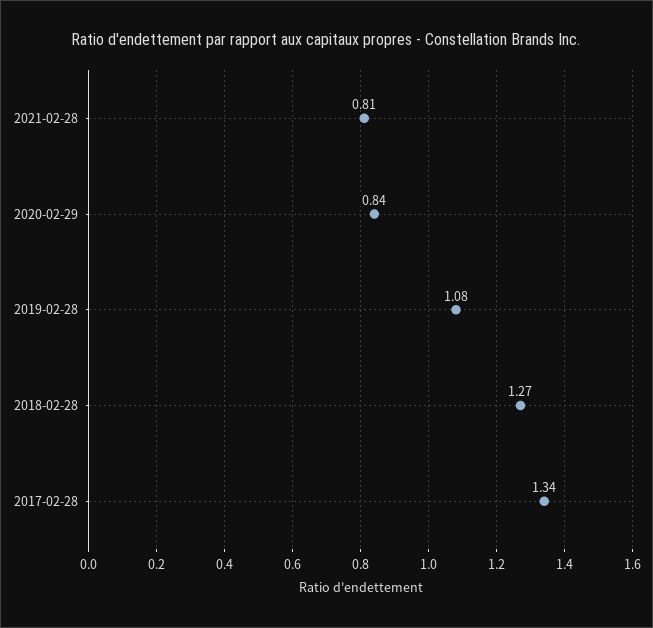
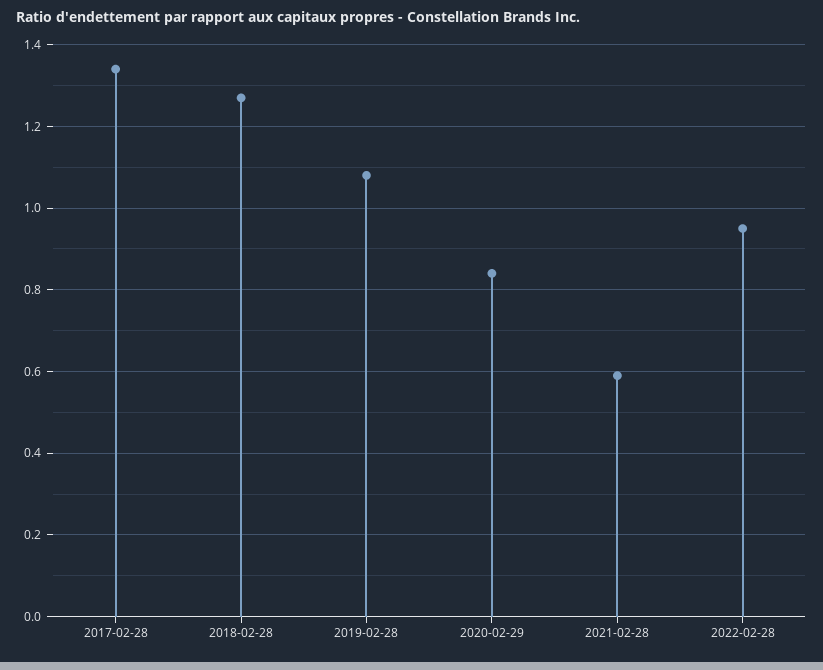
2021-02-28: 0.81 -> 0.6
2022-02-28: none -> 0.95

